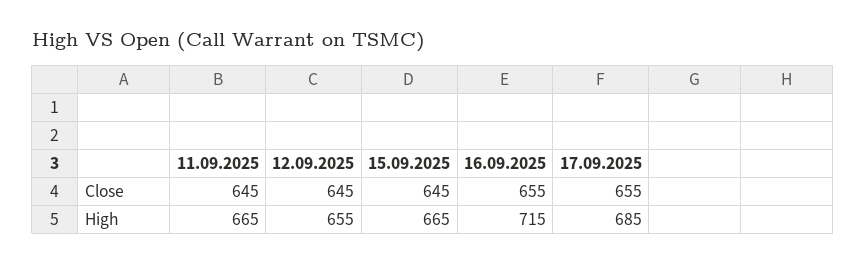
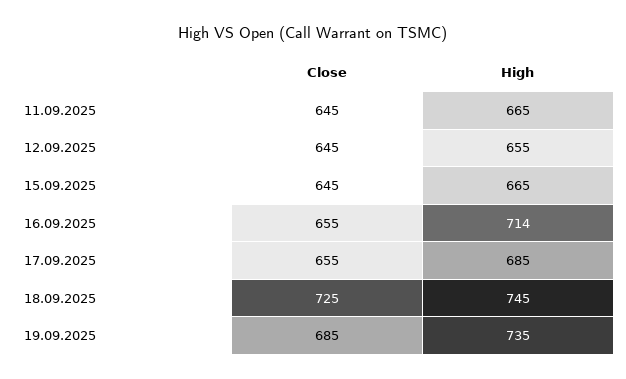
16.09.2025, High: 715 -> 714
18.09.2025, Close: none -> 725
18.09.2025, High: none -> 745
19.09.2025, Close: none -> 685
19.09.2025, High: none -> 735

